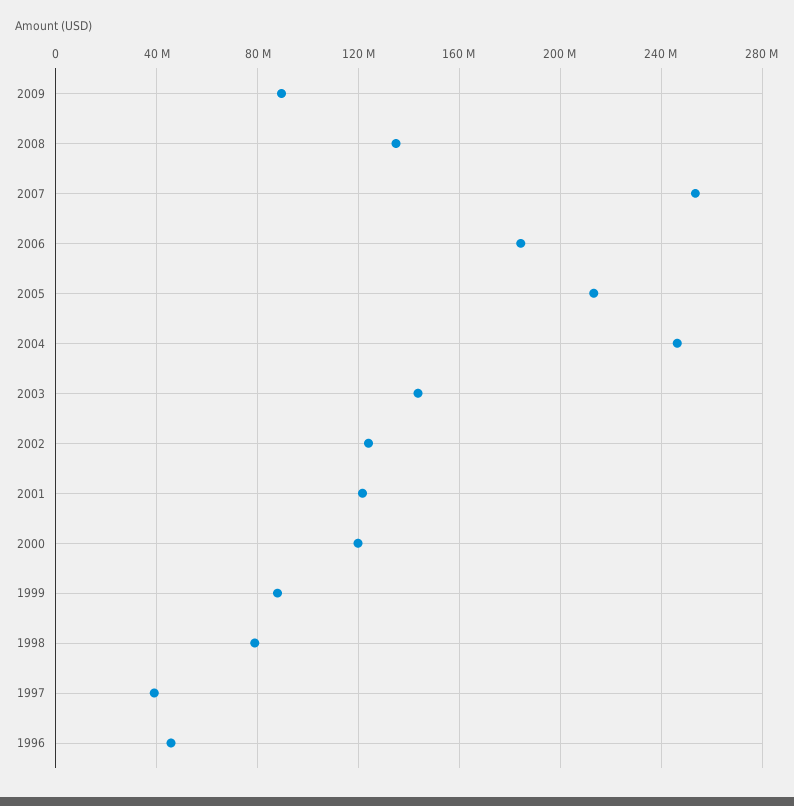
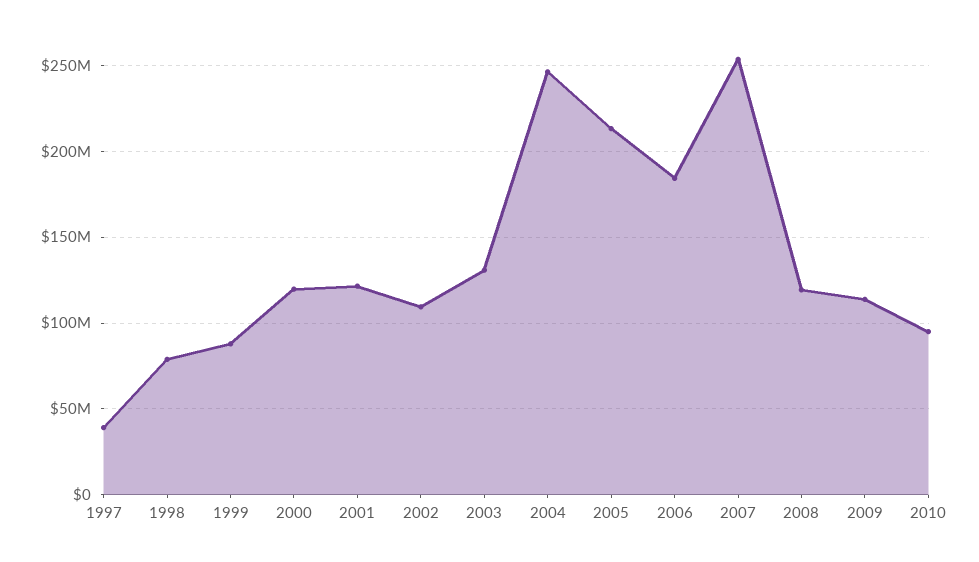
2009: 90000000 -> 115000000
2008: 135000000 -> 120000000
2003: 145000000 -> 130000000
2002: 125000000 -> 110000000
1996: 45000000 -> none
2010: none -> 95000000

